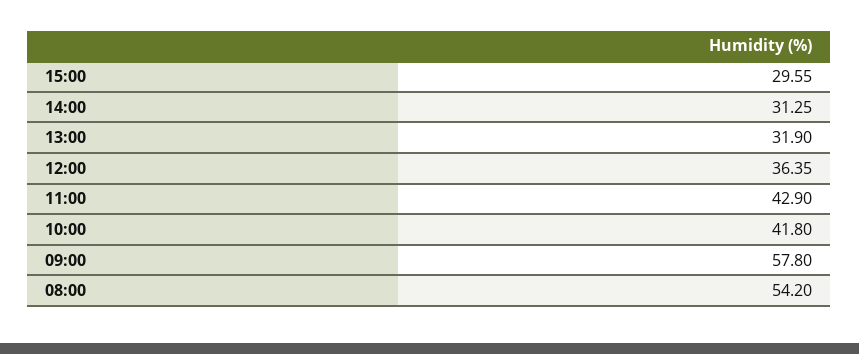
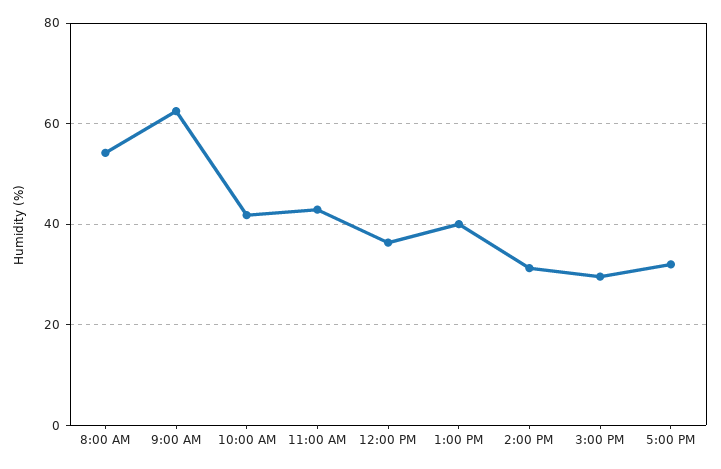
13:00: 31.9 -> 40
09:00: 57.8 -> 62
5:00 PM: none -> 32

